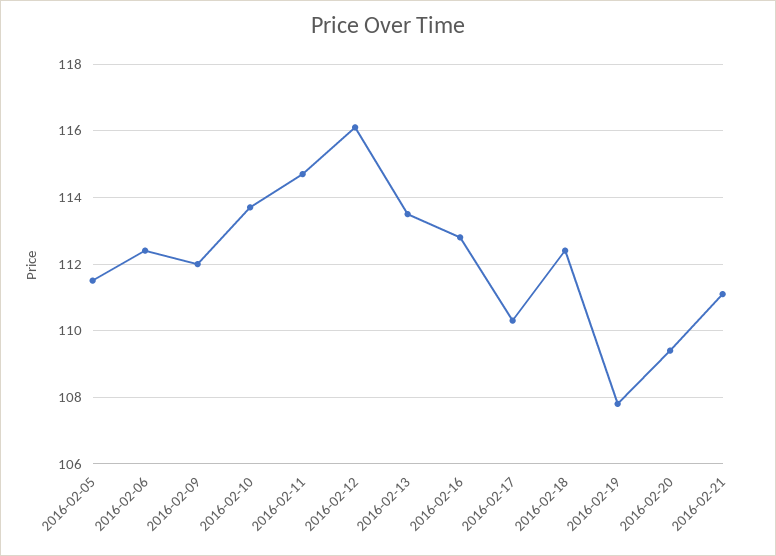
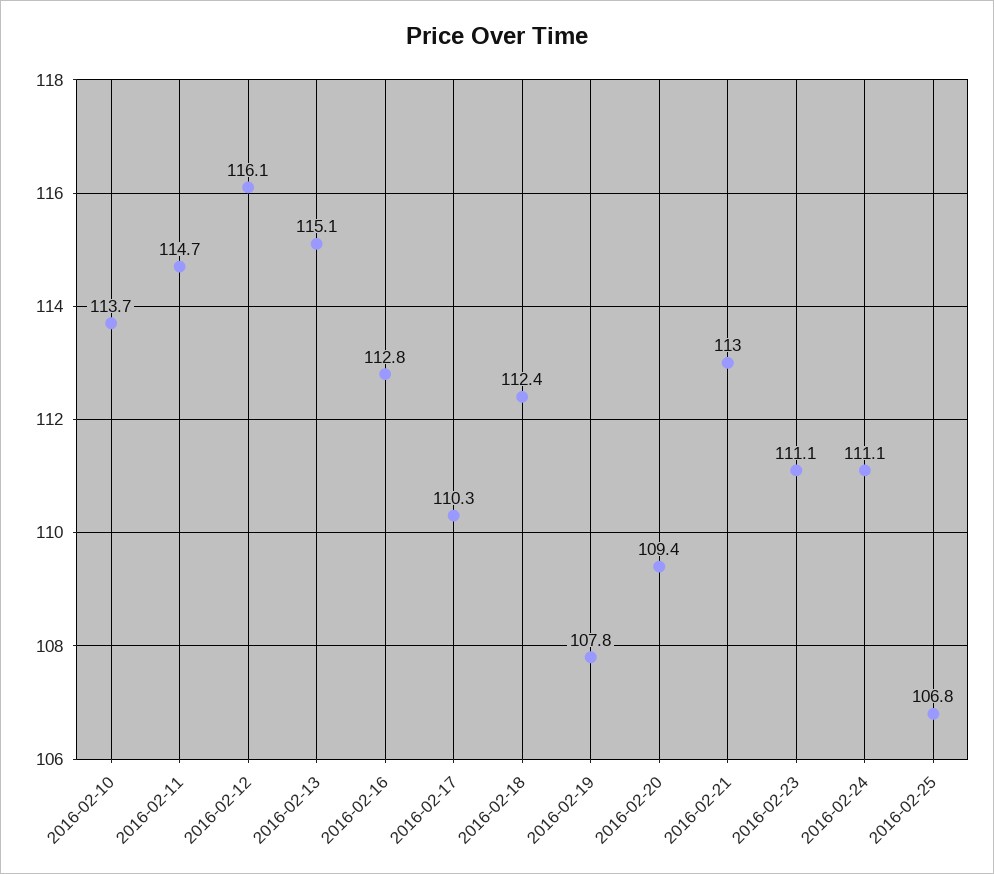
2016-02-05: 111.5 -> none
2016-02-06: 112.5 -> none
2016-02-09: 112 -> none
2016-02-13: 113.5 -> 115.1
2016-02-21: 111 -> 113
2016-02-23: none -> 111.1
2016-02-24: none -> 111.1
2016-02-25: none -> 106.8

